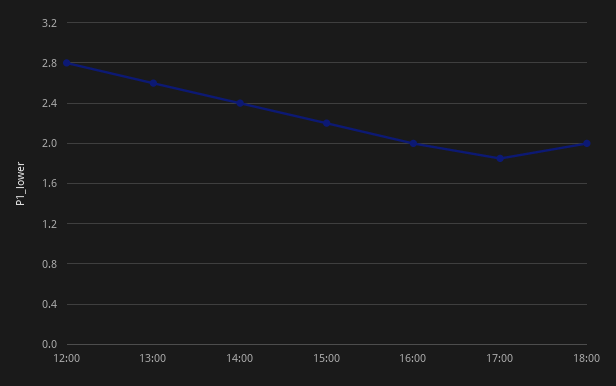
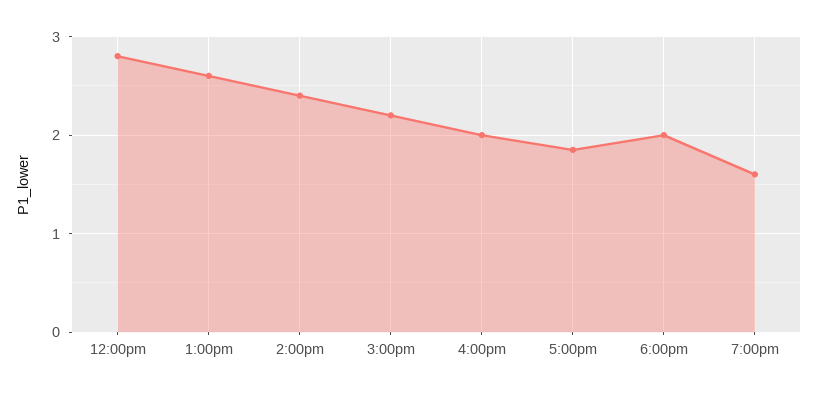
7:00pm: none -> 1.6

